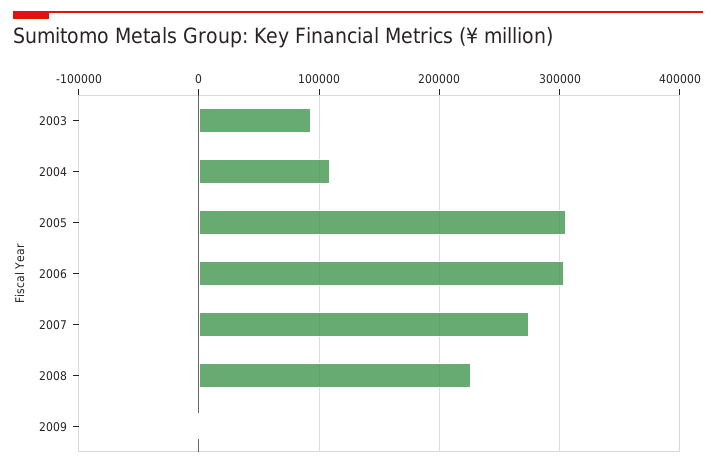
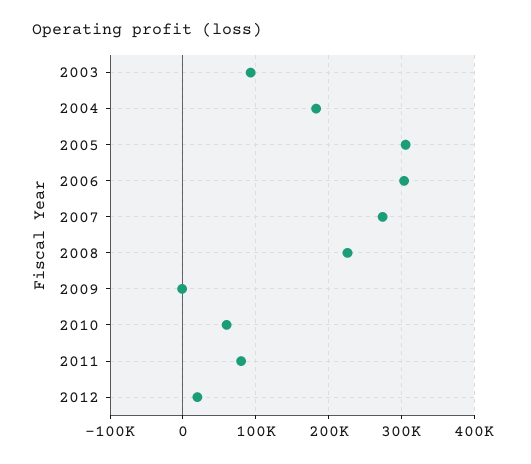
2004: 110000 -> 180000
2010: none -> 60000
2011: none -> 80000
2012: none -> 20000

